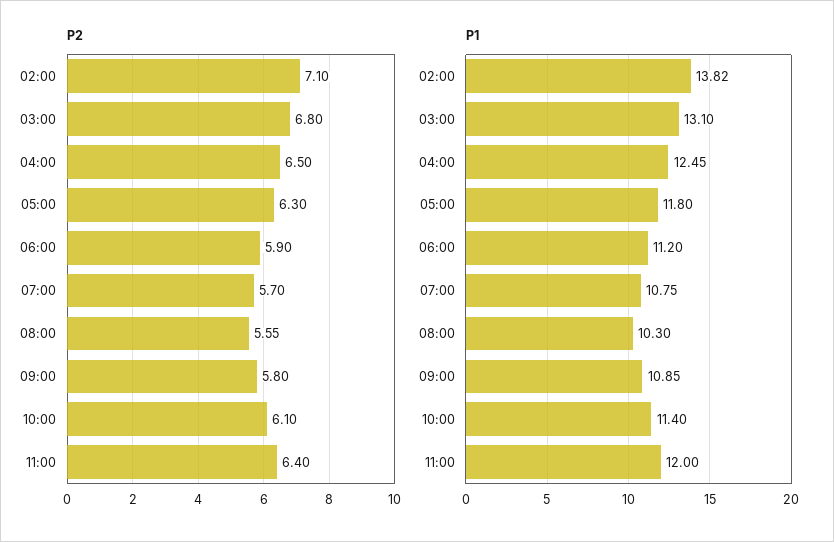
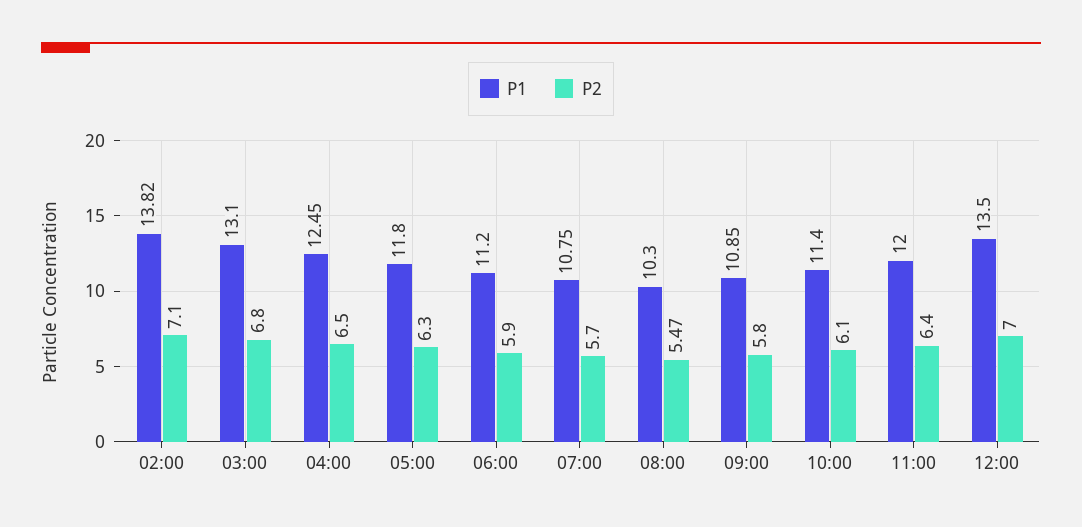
P2, 08:00: 5.55 -> 5.47
P1, 12:00: none -> 13.5
P2, 12:00: none -> 7

